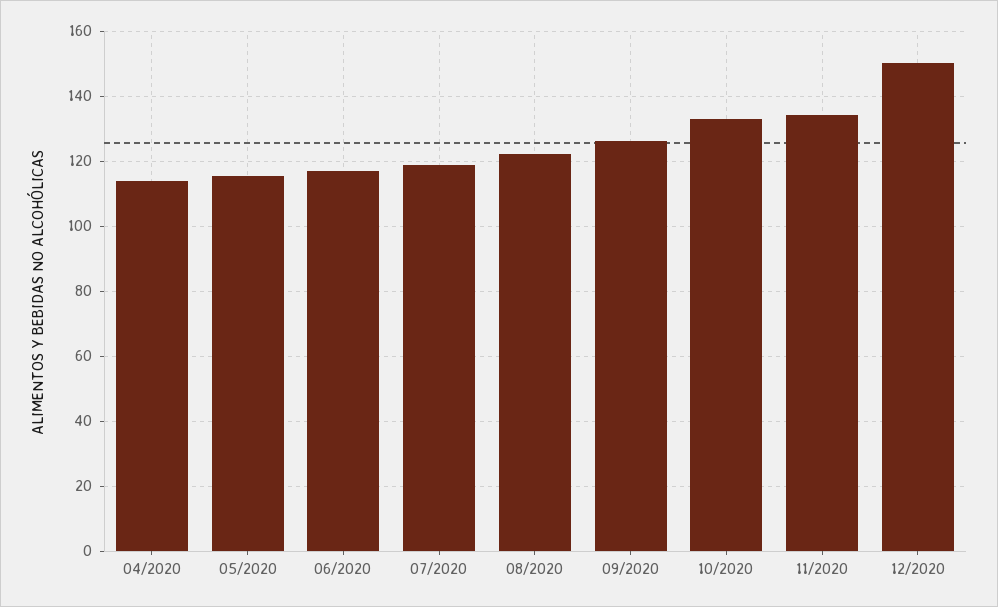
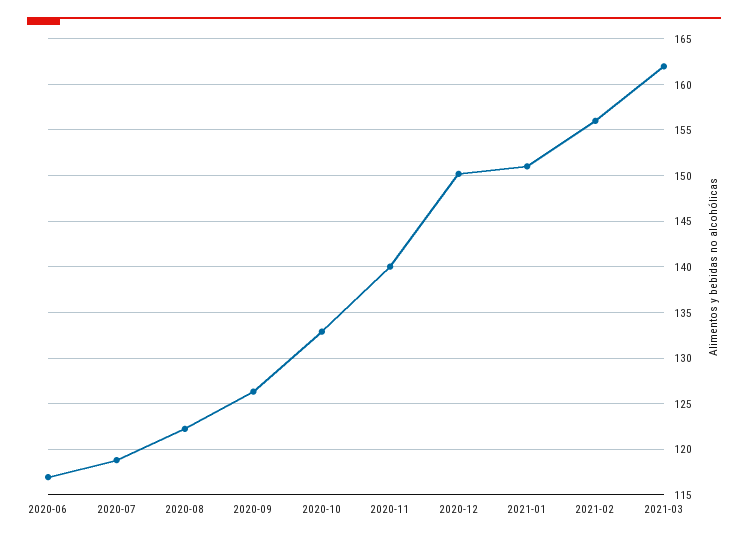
04/2020: 114 -> none
05/2020: 116 -> none
11/2020: 134 -> 140
2021-01: none -> 151
2021-02: none -> 156
2021-03: none -> 162

